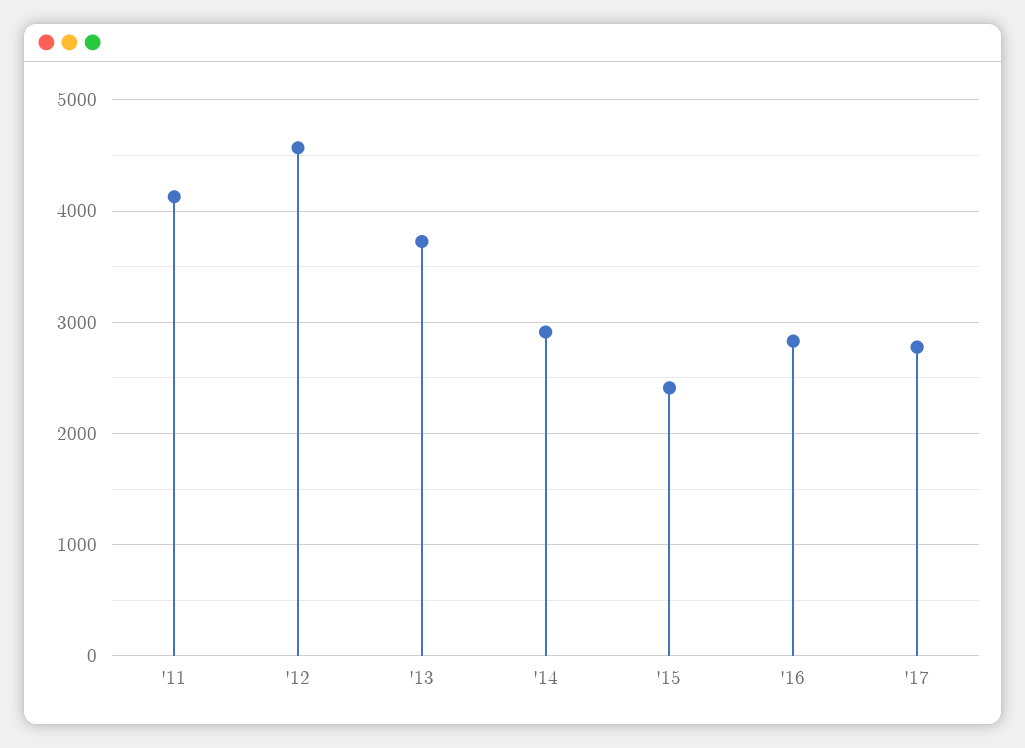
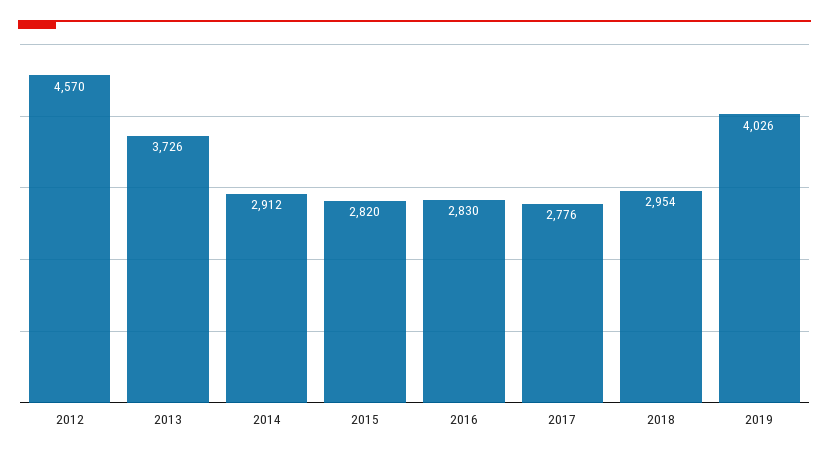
'11: 4100 -> none
'15: 2400 -> 2820
2018: none -> 2954
2019: none -> 4026

